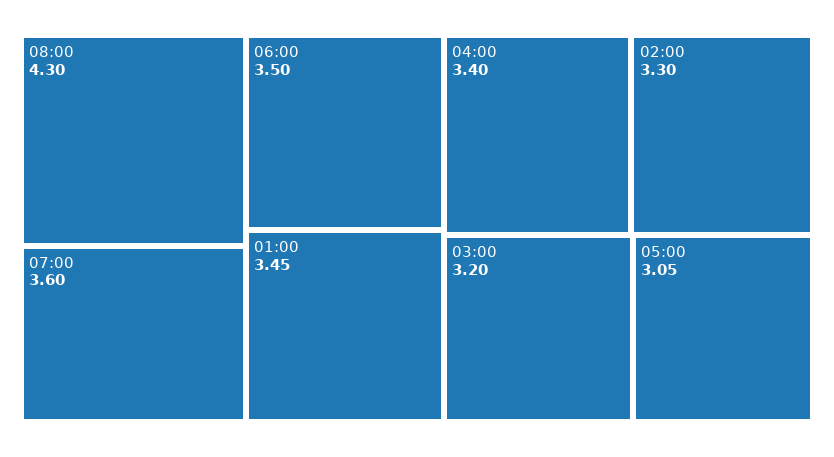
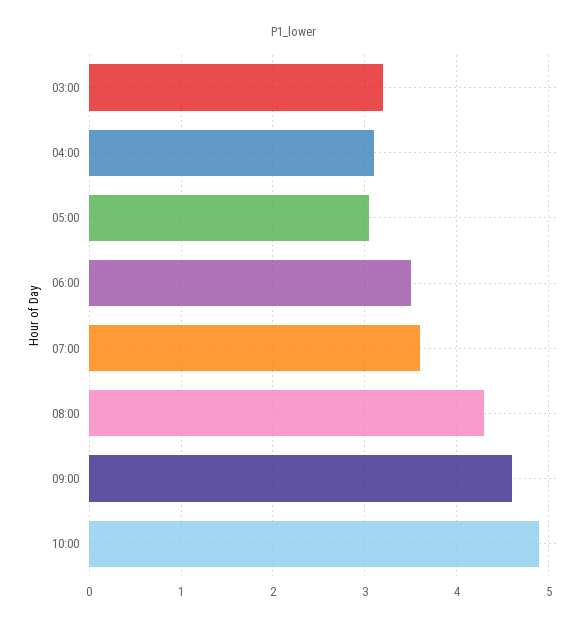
01:00: 3.45 -> none
04:00: 3.4 -> 3.1
02:00: 3.3 -> none
09:00: none -> 4.6
10:00: none -> 4.9

